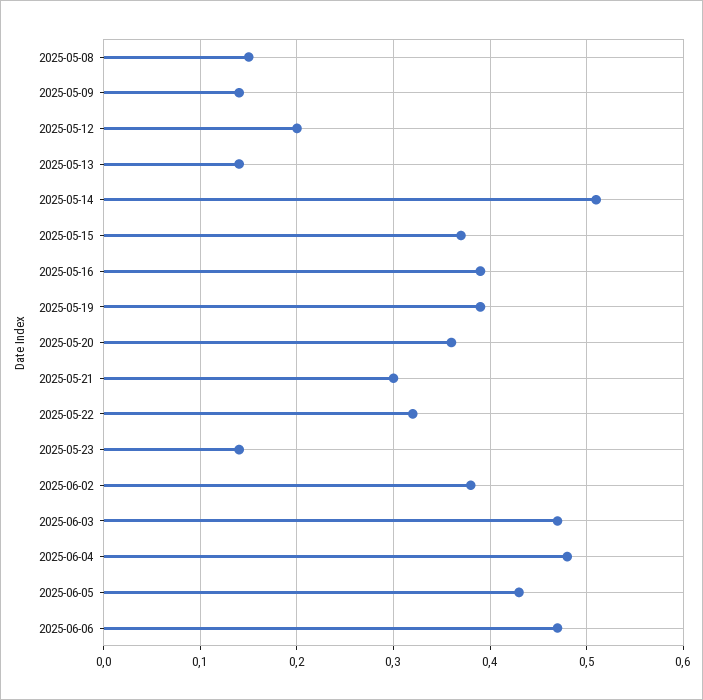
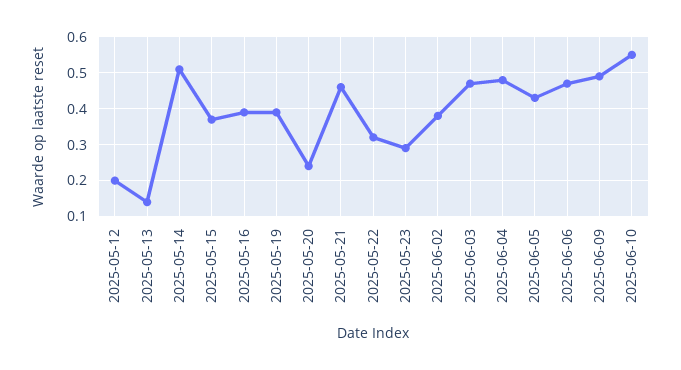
2025-05-08: 0.15 -> none
2025-05-09: 0.14 -> none
2025-05-20: 0.36 -> 0.25
2025-05-21: 0.3 -> 0.45
2025-05-23: 0.14 -> 0.3
2025-06-09: none -> 0.5
2025-06-10: none -> 0.55

